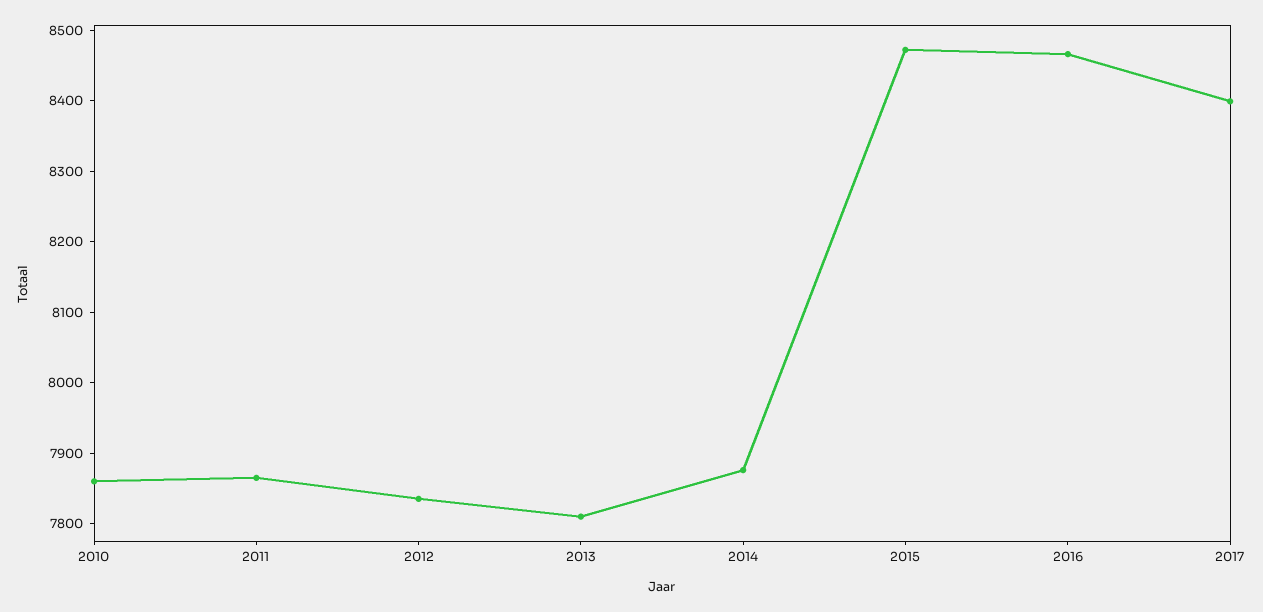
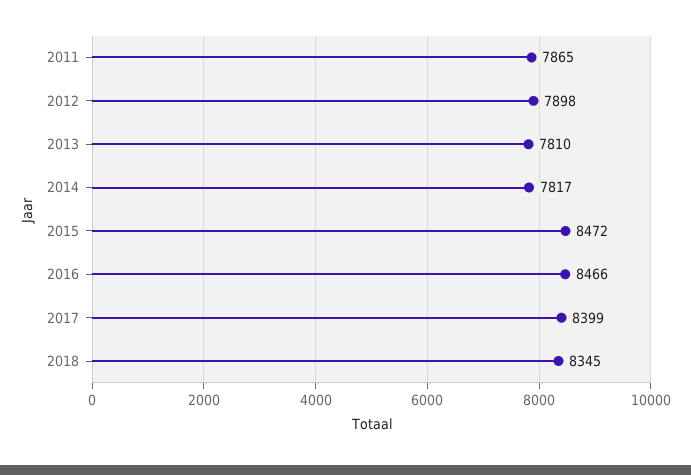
2010: 7860 -> none
2012: 7840 -> 7898
2014: 7880 -> 7817
2018: none -> 8345

